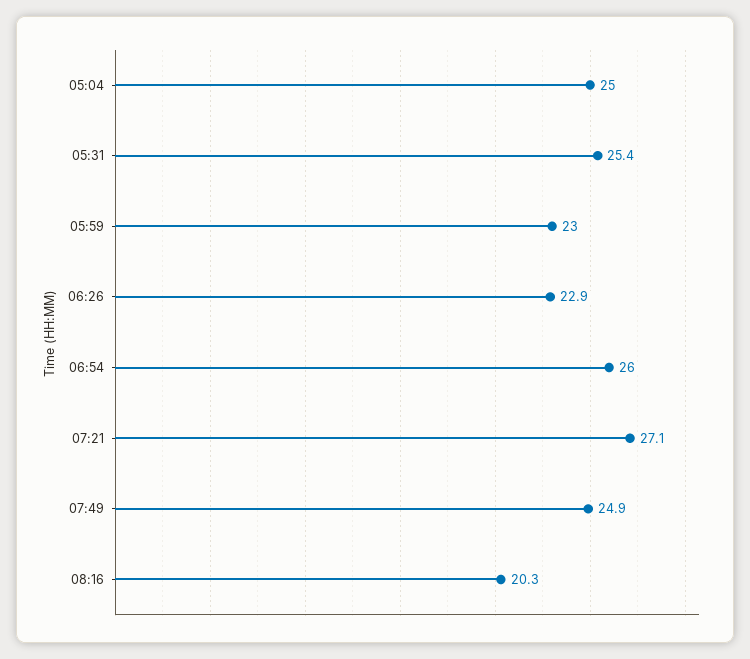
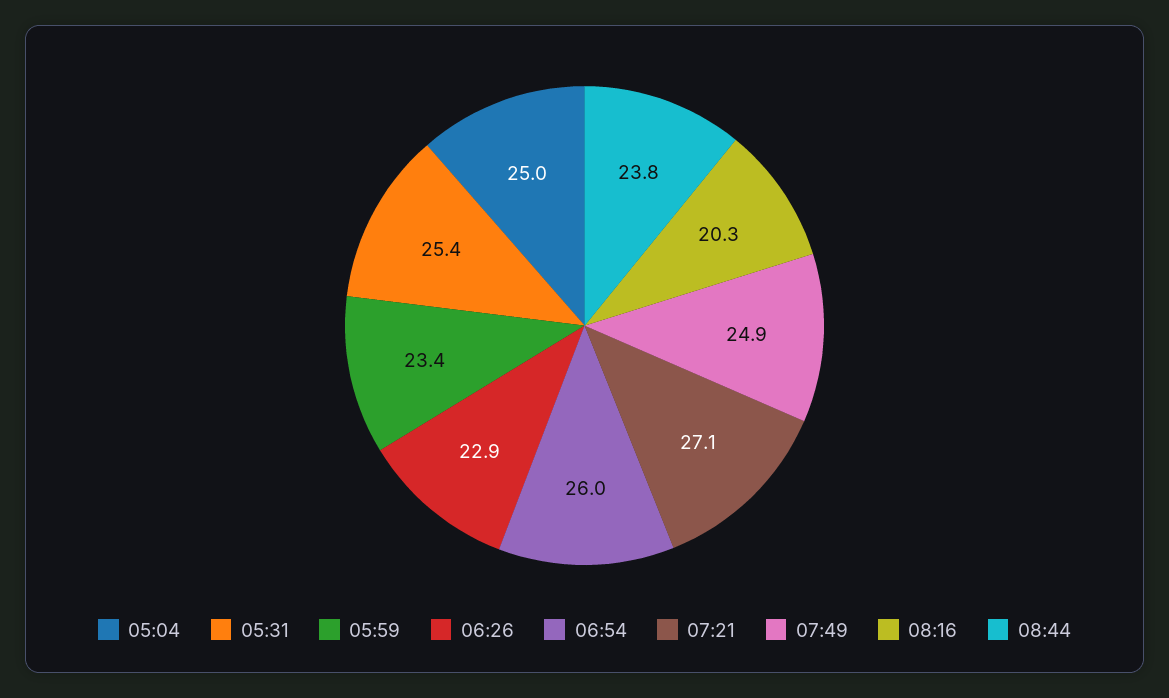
05:59: 23 -> 23.4
08:44: none -> 23.8

